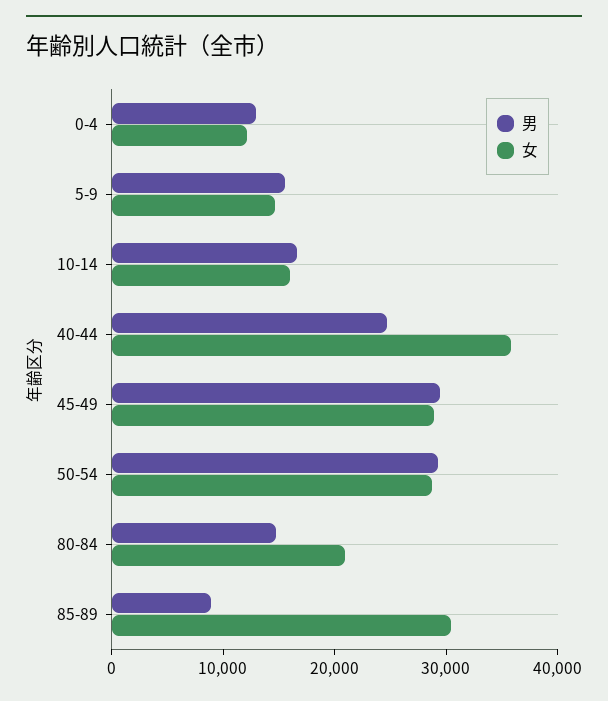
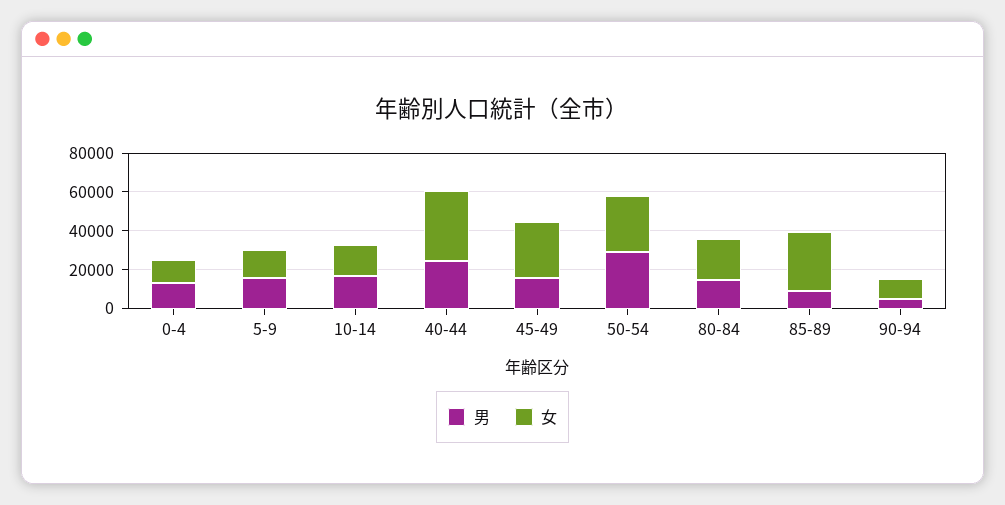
男, 45-49: 30000 -> 15000
男, 90-94: none -> 5000
女, 90-94: none -> 10000

